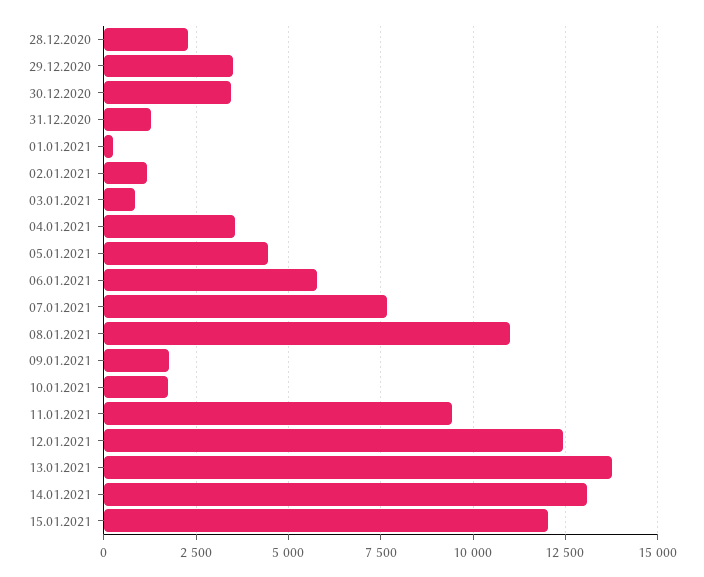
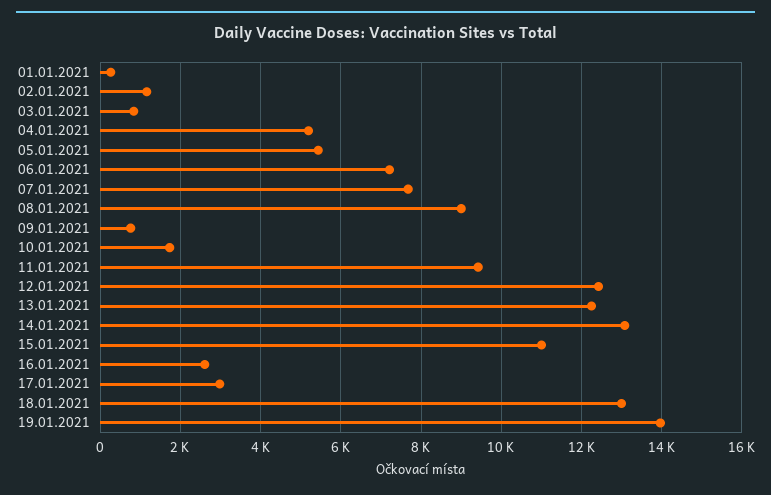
28.12.2020: 2250 -> none
29.12.2020: 3500 -> none
30.12.2020: 3500 -> none
31.12.2020: 1250 -> none
04.01.2021: 3500 -> 5200
05.01.2021: 4500 -> 5400
06.01.2021: 5750 -> 7200
08.01.2021: 11000 -> 9000
09.01.2021: 1750 -> 800
13.01.2021: 13750 -> 12200
15.01.2021: 12000 -> 11000
16.01.2021: none -> 2600
17.01.2021: none -> 3000
18.01.2021: none -> 13000
19.01.2021: none -> 14000

